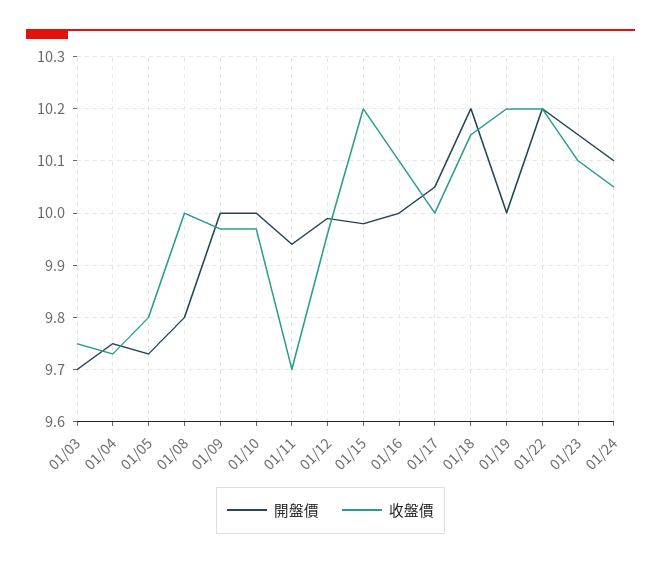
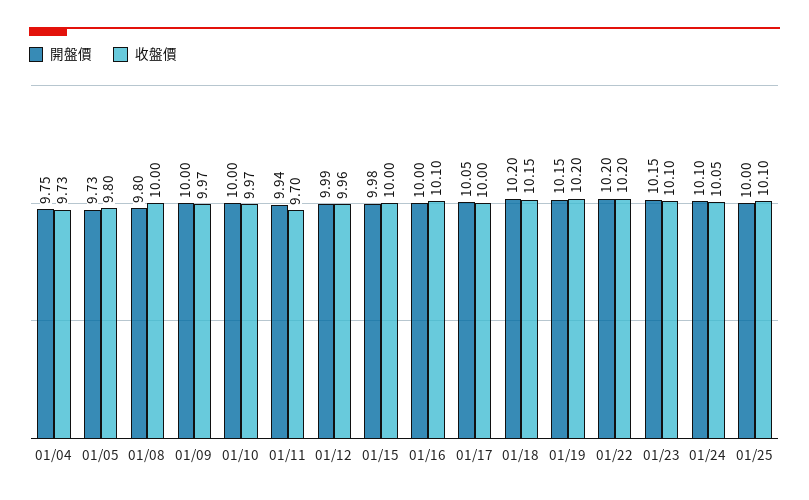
開盤價, 01/03: 9.7 -> none
收盤價, 01/03: 9.75 -> none
收盤價, 01/15: 10.2 -> 10
開盤價, 01/19: 10 -> 10.15
開盤價, 01/25: none -> 10
收盤價, 01/25: none -> 10.1

